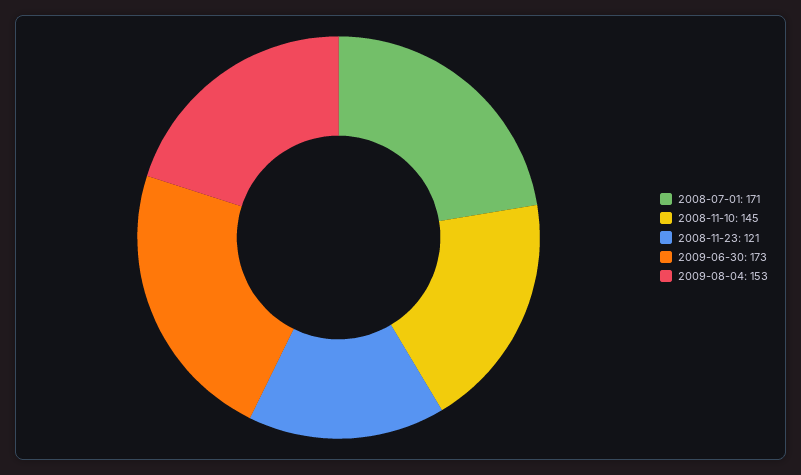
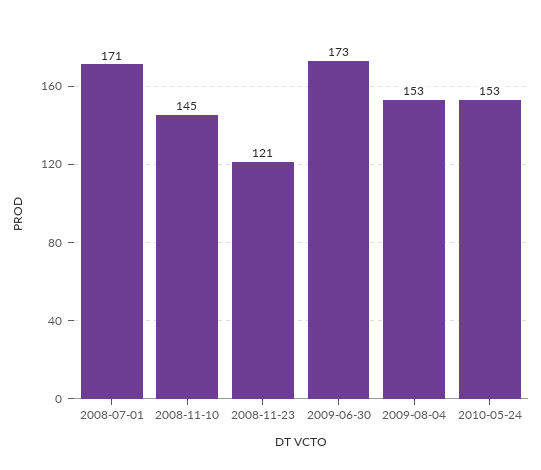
2010-05-24: none -> 153

